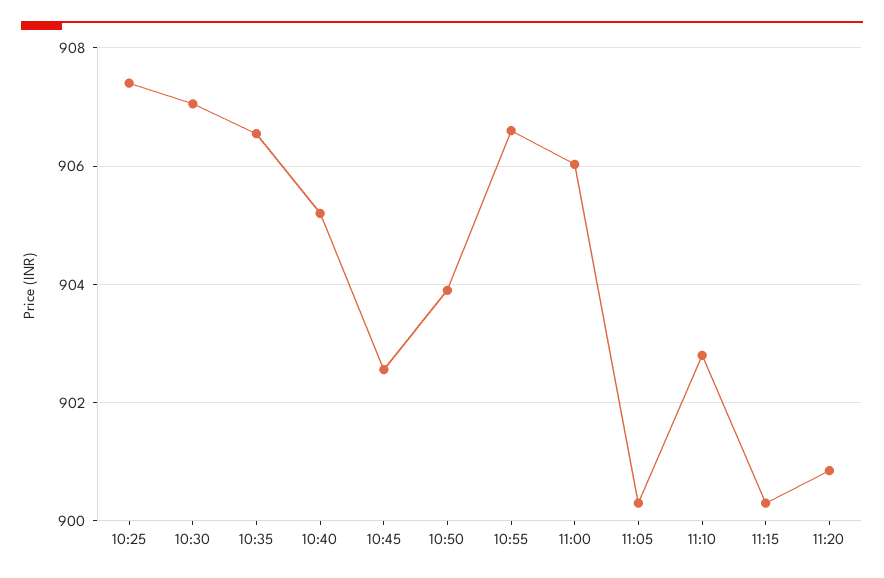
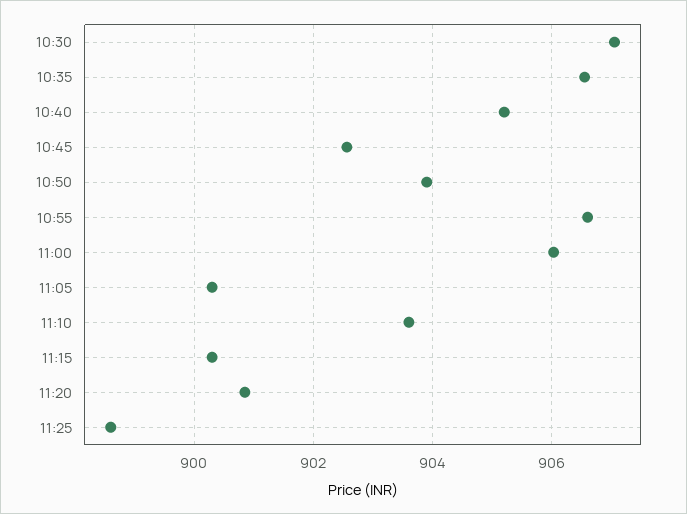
10:25: 907.4 -> none
11:10: 902.8 -> 903.6
11:25: none -> 898.6

